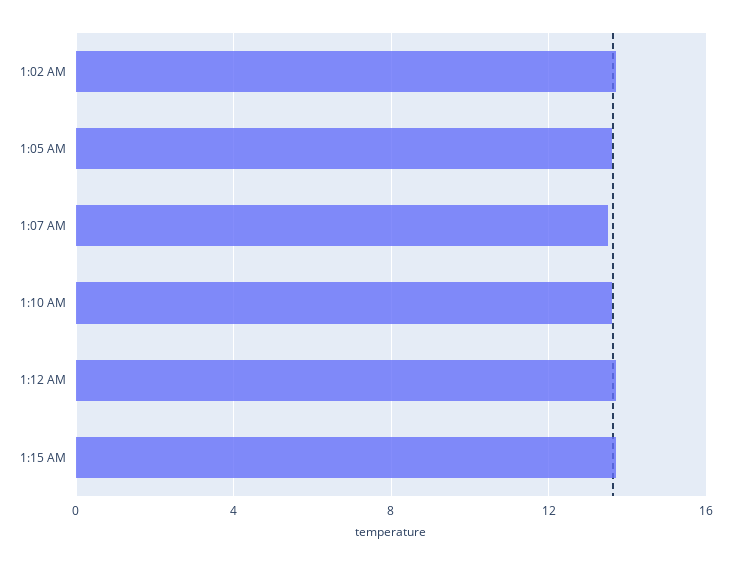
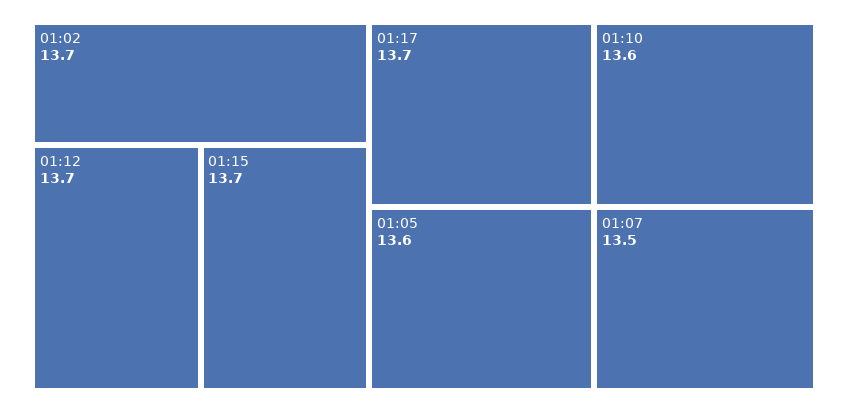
01:17: none -> 13.7

